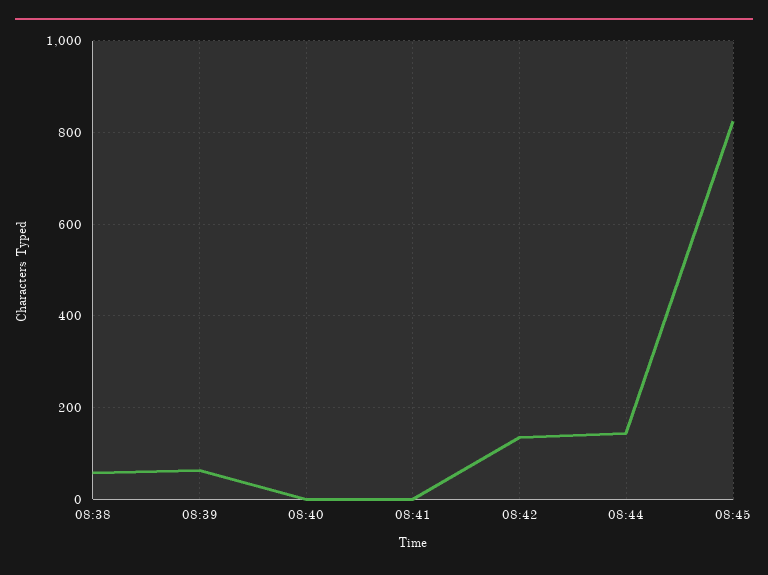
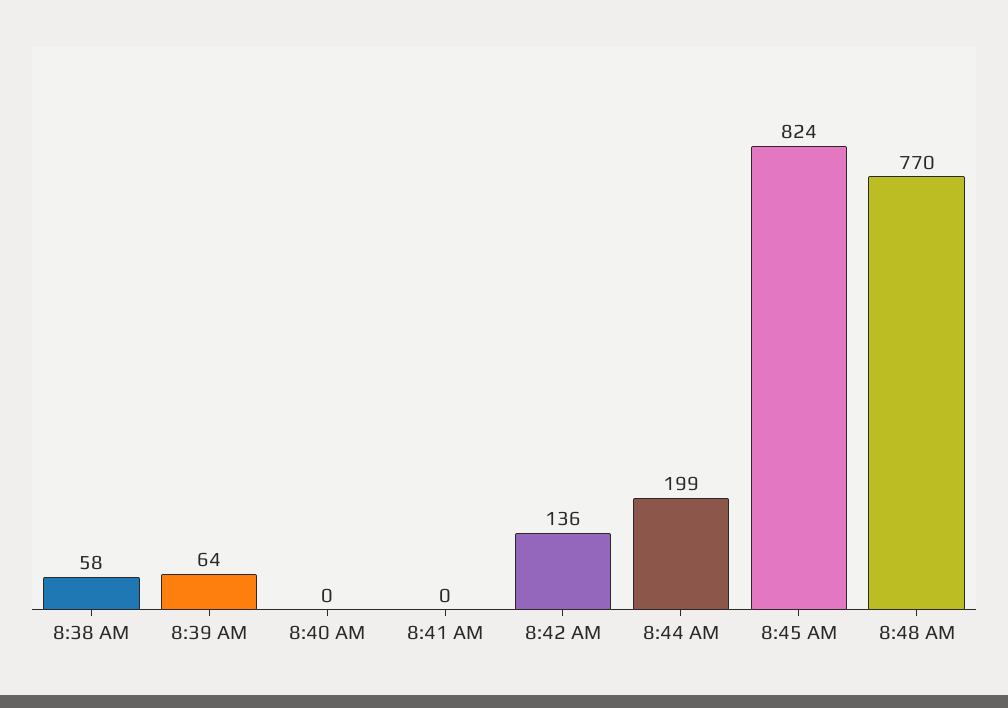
08:44: 140 -> 199
8:48 AM: none -> 770

